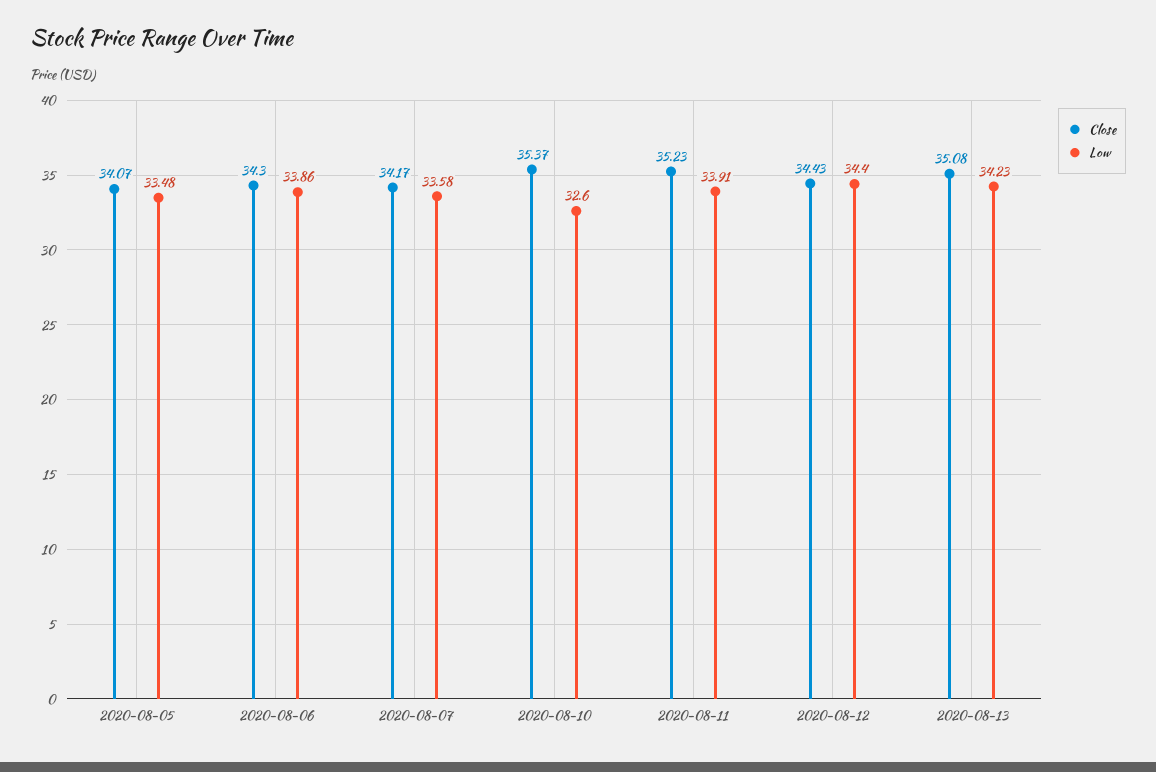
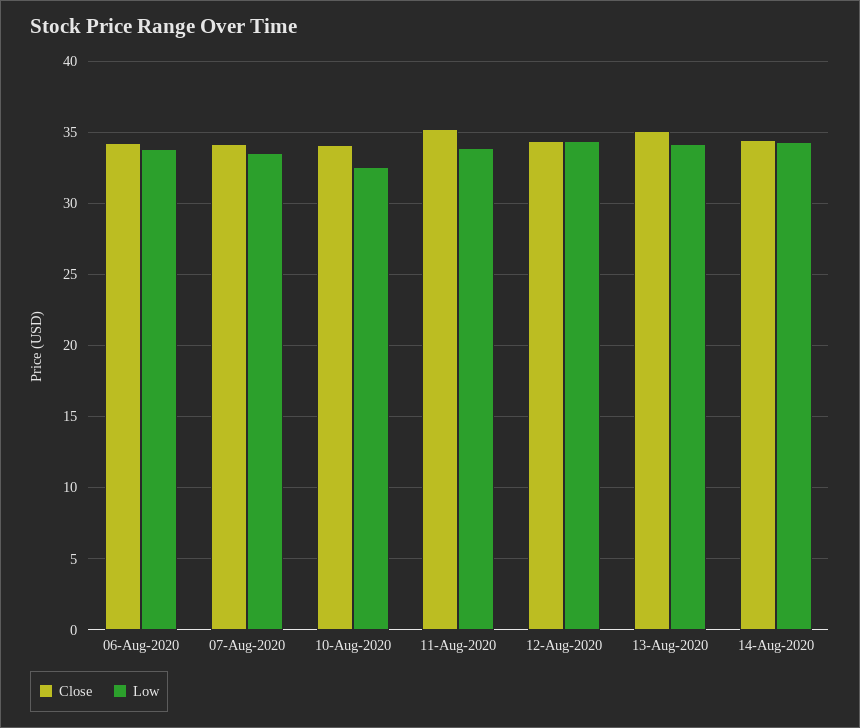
Close, 2020-08-05: 34.07 -> none
Low, 2020-08-05: 33.48 -> none
Close, 2020-08-10: 35.37 -> 34
Close, 14-Aug-2020: none -> 34.5
Low, 14-Aug-2020: none -> 34.5

